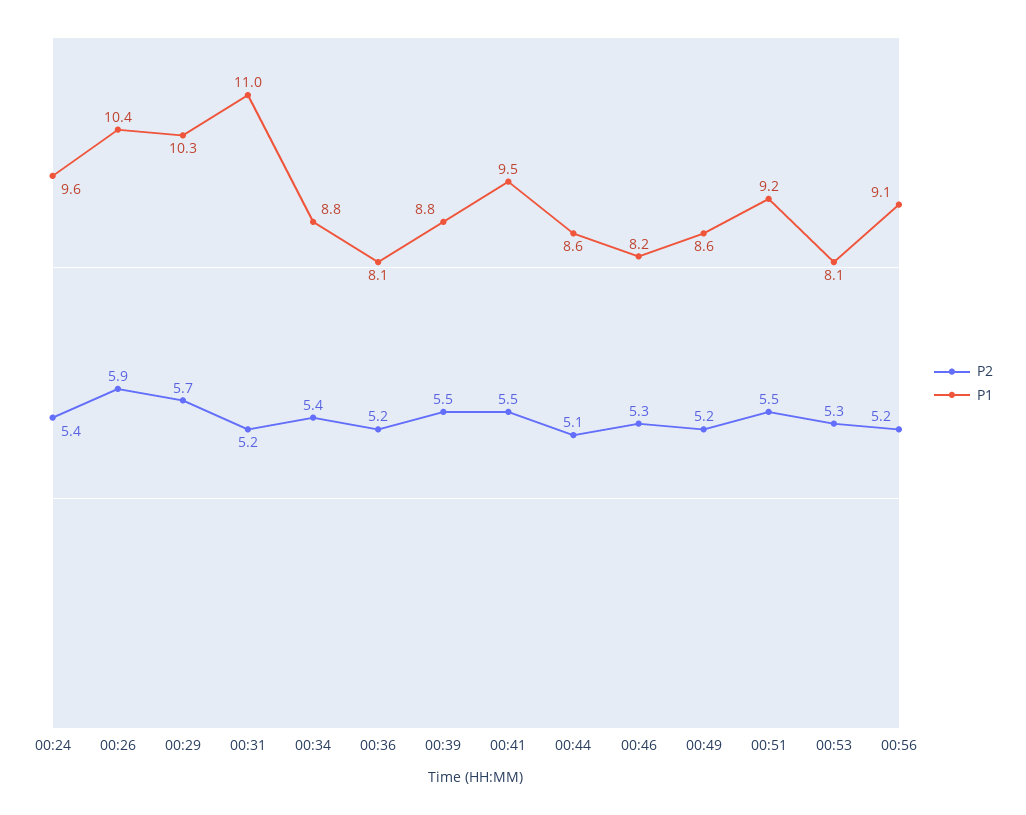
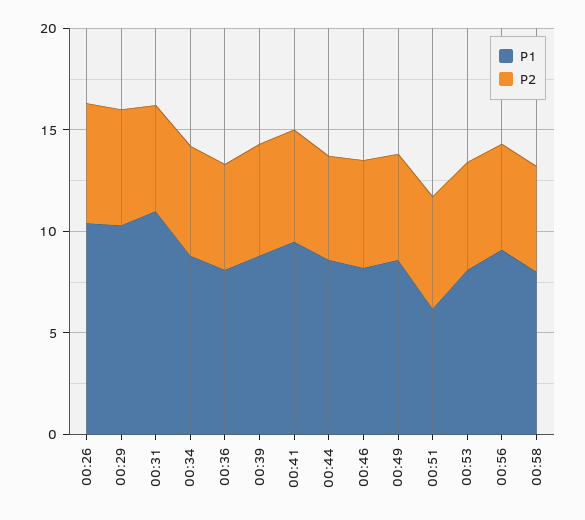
P2, 00:24: 5.4 -> none
P1, 00:24: 9.6 -> none
P1, 00:51: 9.2 -> 6
P1, 00:58: none -> 8
P2, 00:58: none -> 5

